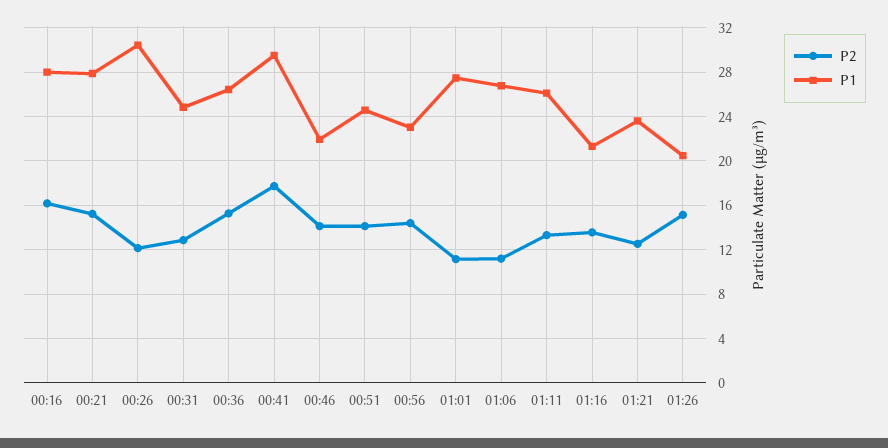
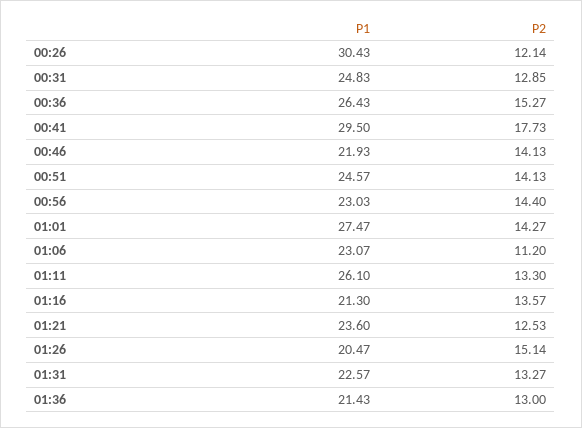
P2, 00:16: 16 -> none
P1, 00:16: 28 -> none
P2, 00:21: 15 -> none
P1, 00:21: 28 -> none
P2, 01:01: 11 -> 14.27
P1, 01:06: 27 -> 23.07
P1, 01:31: none -> 22.57
P2, 01:31: none -> 13.27
P1, 01:36: none -> 21.43
P2, 01:36: none -> 13

